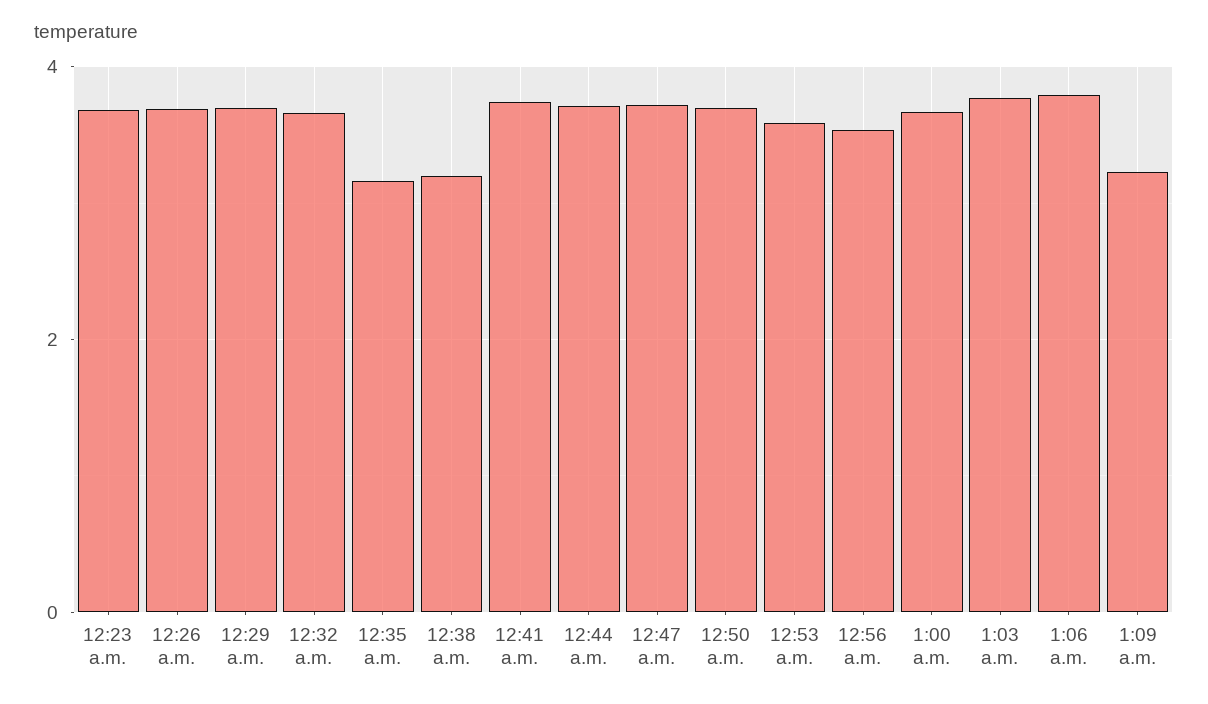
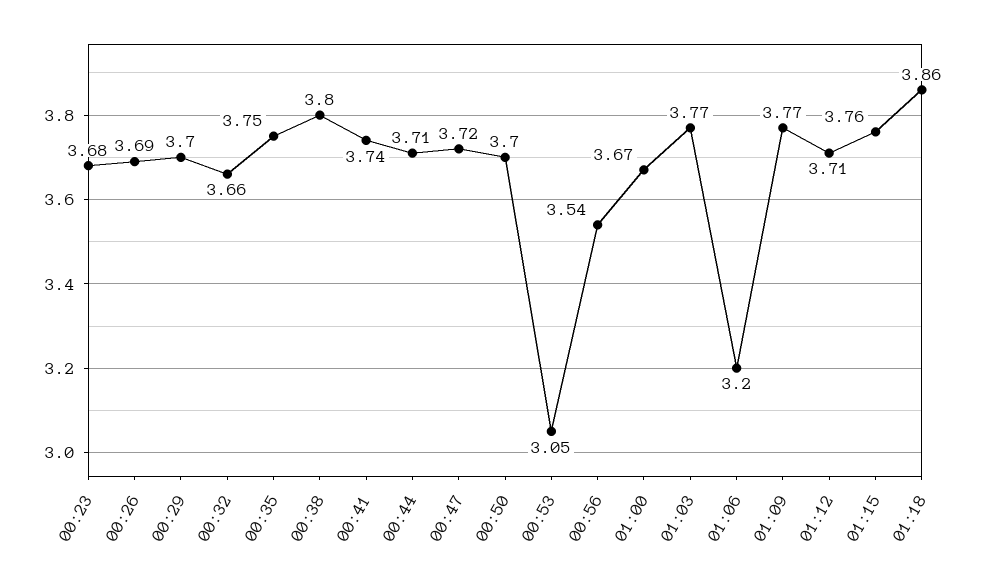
12:35 a.m.: 3.2 -> 3.75
12:38 a.m.: 3.2 -> 3.8
12:53 a.m.: 3.6 -> 3.05
1:06 a.m.: 3.8 -> 3.2
1:09 a.m.: 3.2 -> 3.77
01:12: none -> 3.71
01:15: none -> 3.76
01:18: none -> 3.86

